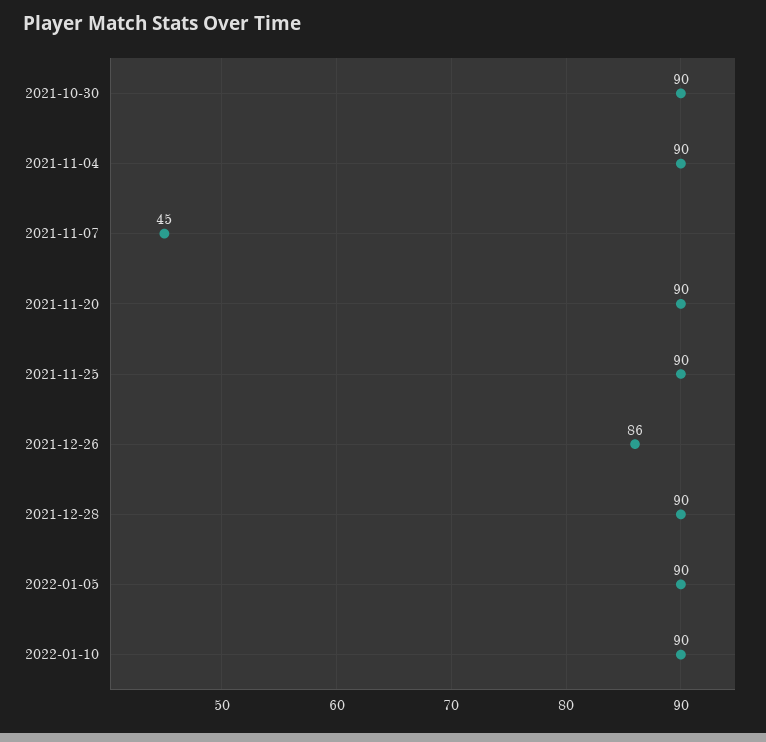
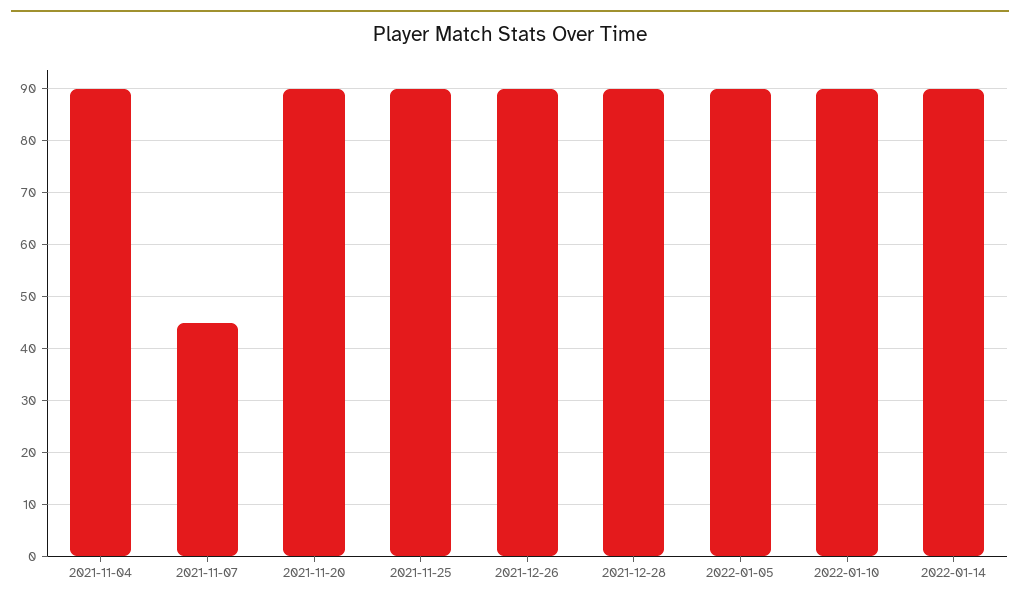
2021-10-30: 90 -> none
2021-12-26: 86 -> 90
2022-01-14: none -> 90

